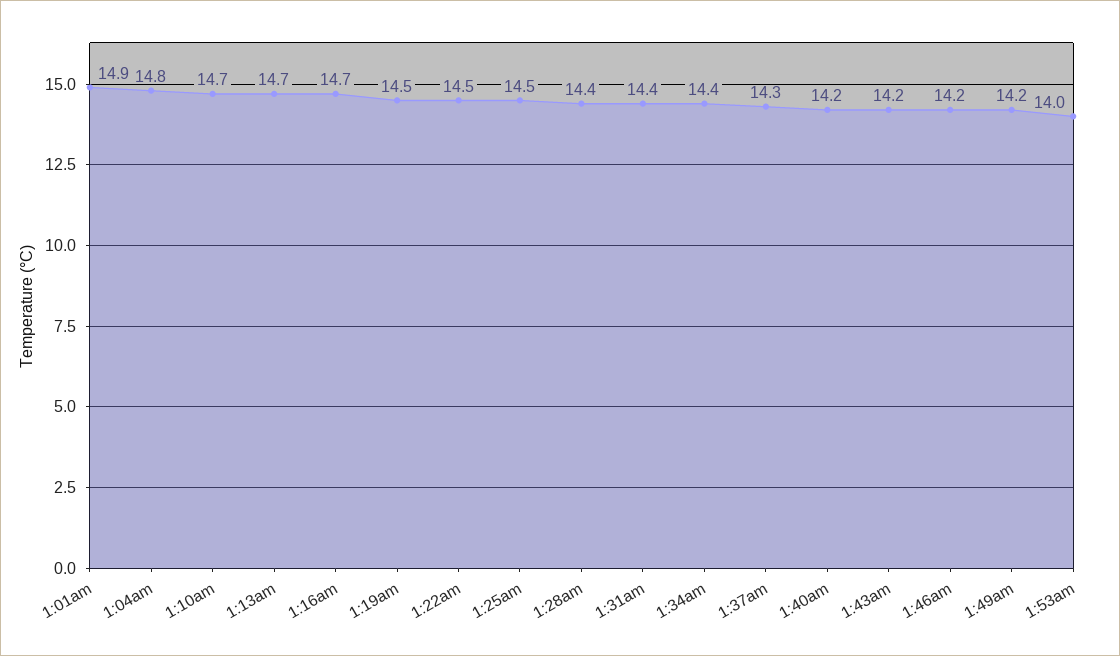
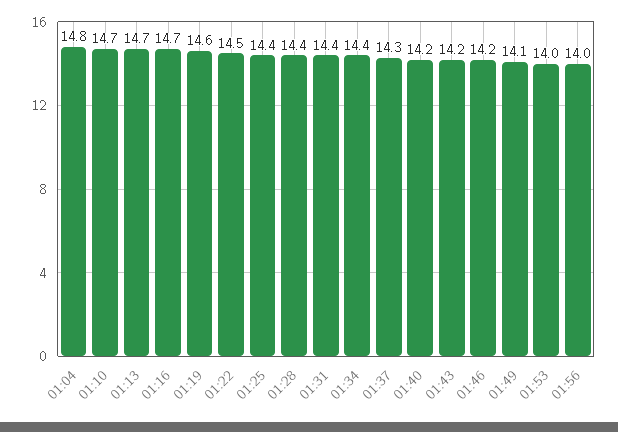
1:01am: 14.9 -> none
1:19am: 14.5 -> 14.6
1:25am: 14.5 -> 14.4
1:49am: 14.2 -> 14.1
01:56: none -> 14

